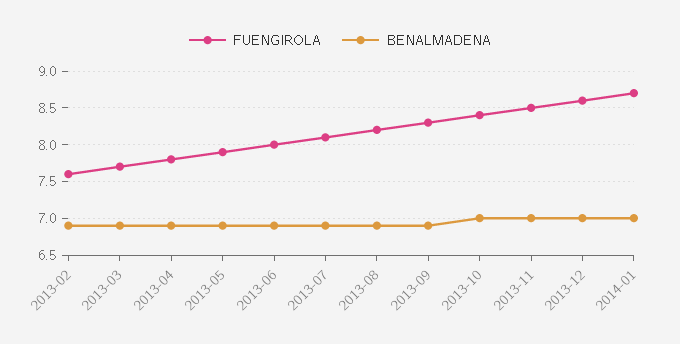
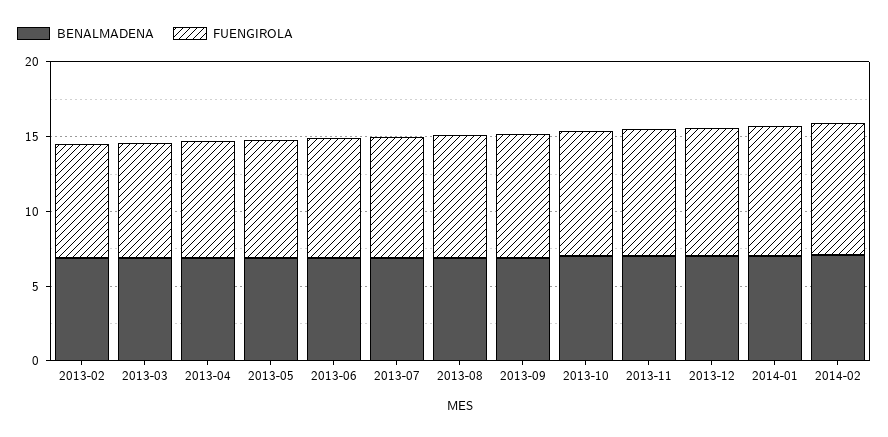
BENALMADENA, 2014-02: none -> 7
FUENGIROLA, 2014-02: none -> 9

